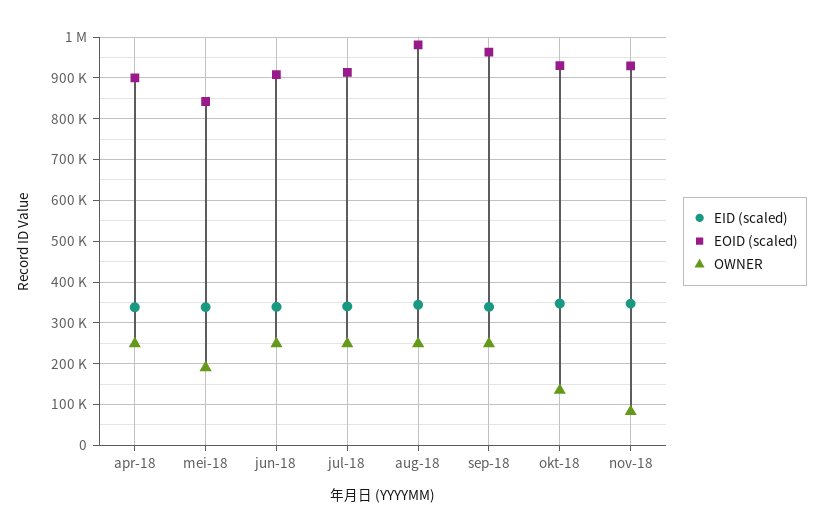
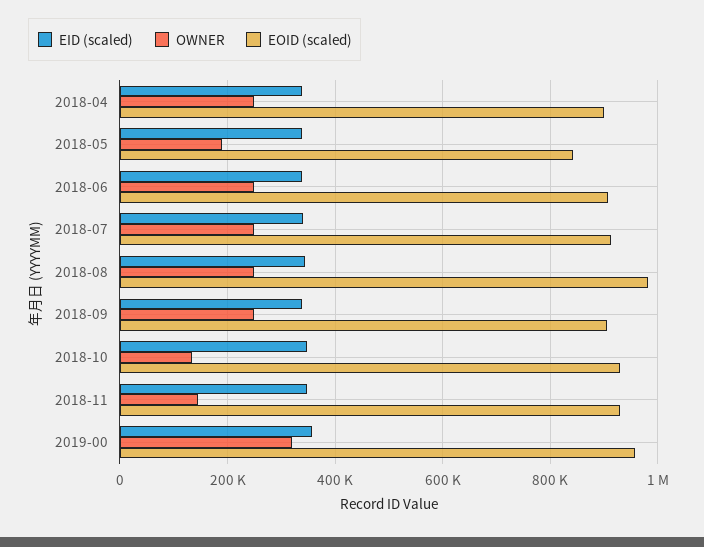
EOID (scaled), sep-18: 960000 -> 900000
OWNER, nov-18: 80000 -> 140000
EID (scaled), 2019-00: none -> 360000
OWNER, 2019-00: none -> 320000
EOID (scaled), 2019-00: none -> 960000

